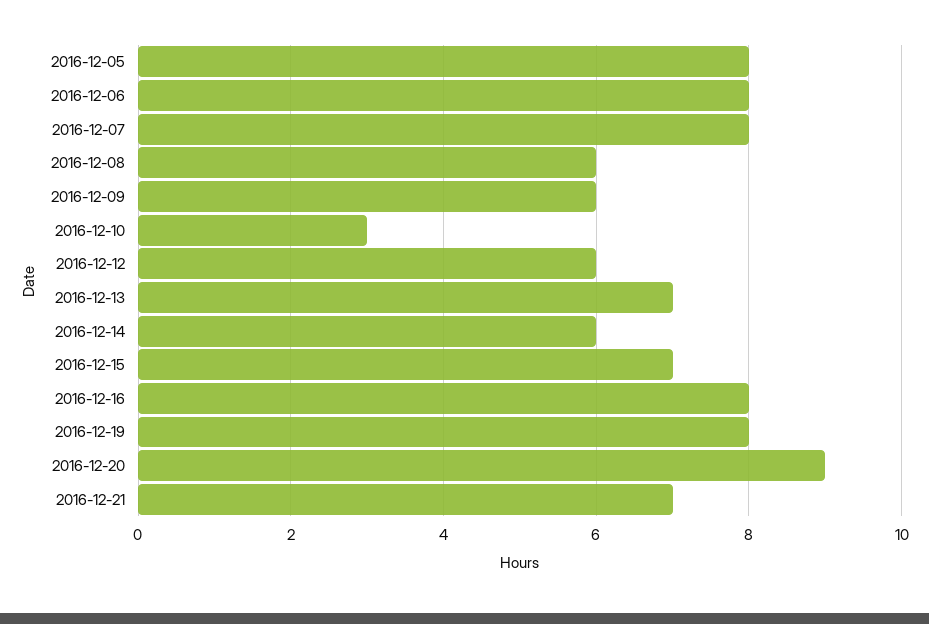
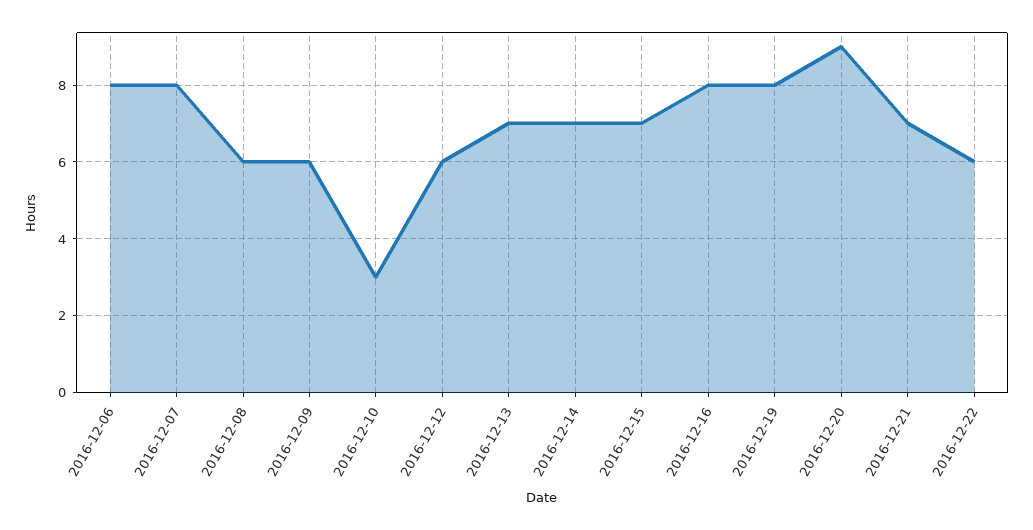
2016-12-05: 8 -> none
2016-12-14: 6 -> 7
2016-12-22: none -> 6

